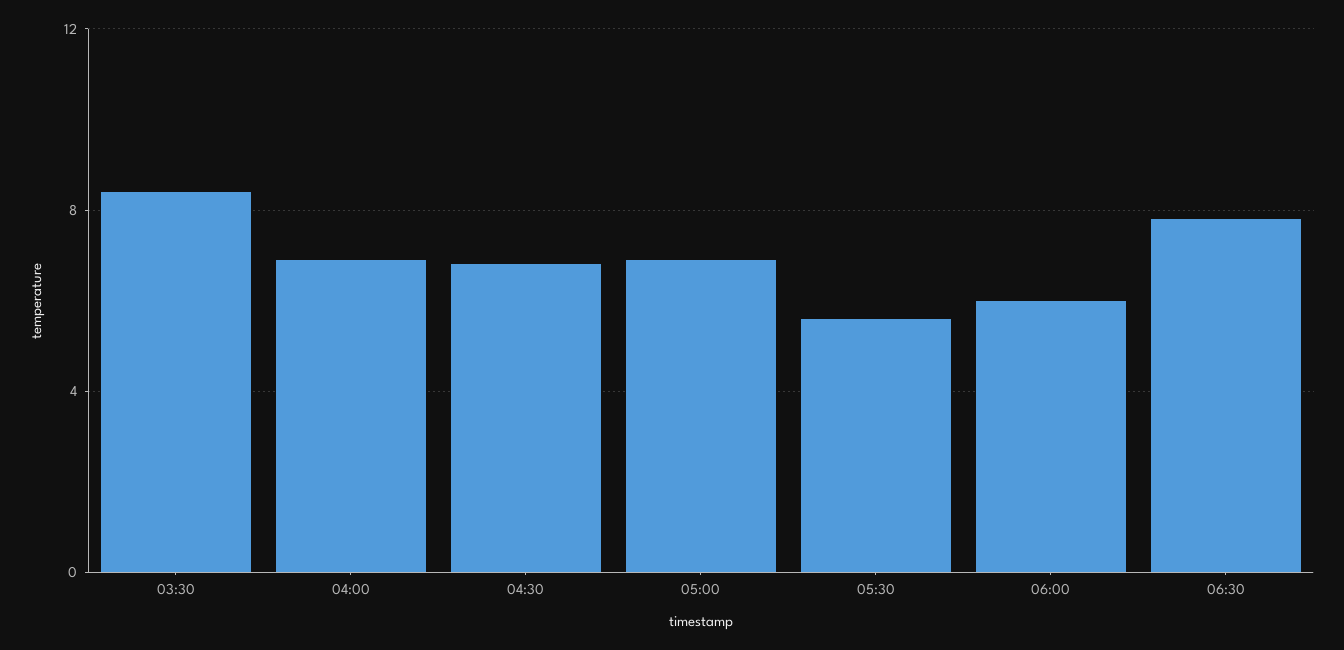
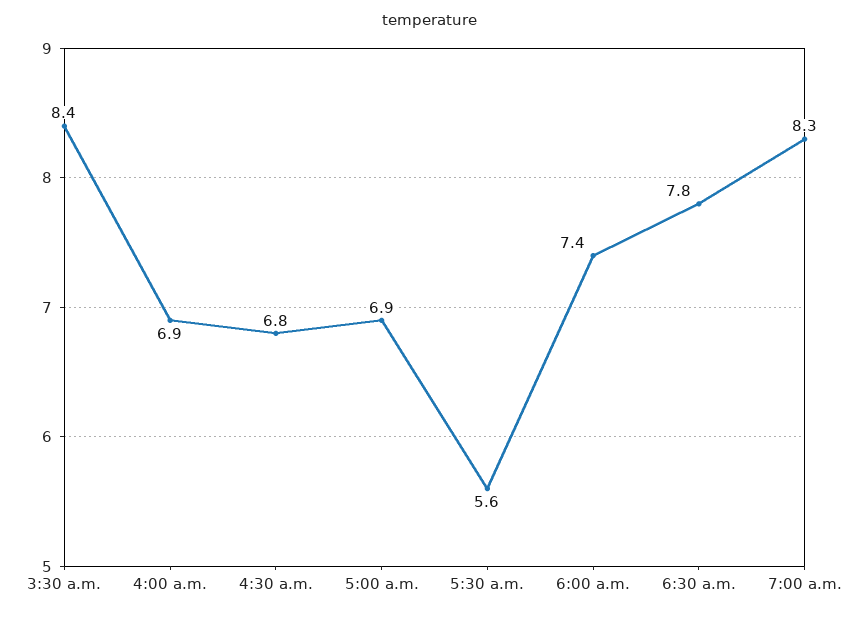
06:00: 6 -> 7.4
7:00 a.m.: none -> 8.3

